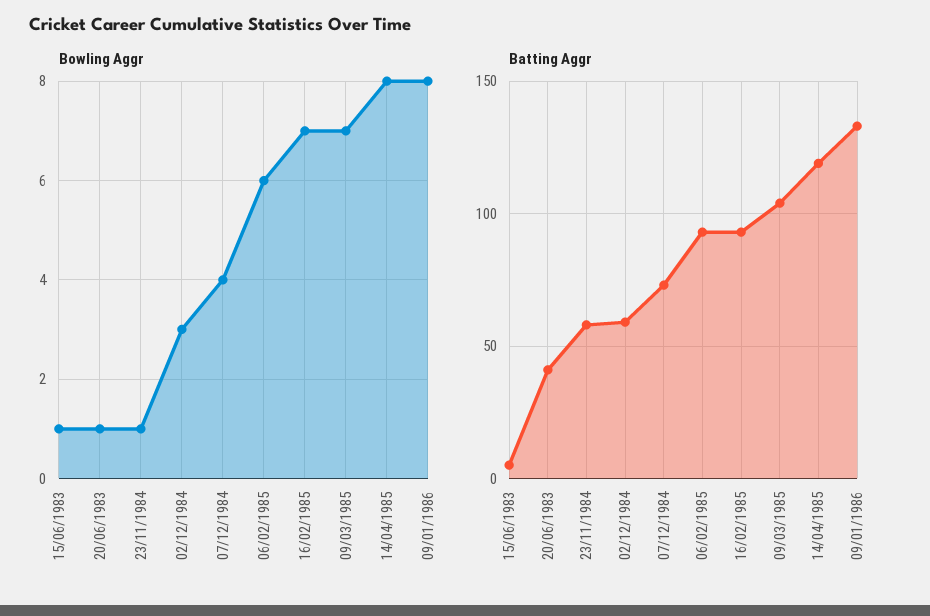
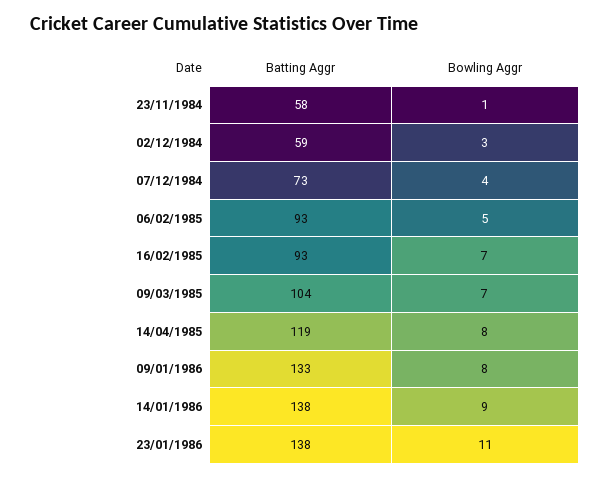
Bowling Aggr, 15/06/1983: 1 -> none
Bowling Aggr, 20/06/1983: 1 -> none
Bowling Aggr, 06/02/1985: 6 -> 5
Batting Aggr, 15/06/1983: 5 -> none
Batting Aggr, 20/06/1983: 40 -> none
Batting Aggr, 14/01/1986: none -> 138
Bowling Aggr, 14/01/1986: none -> 9
Batting Aggr, 23/01/1986: none -> 138
Bowling Aggr, 23/01/1986: none -> 11

